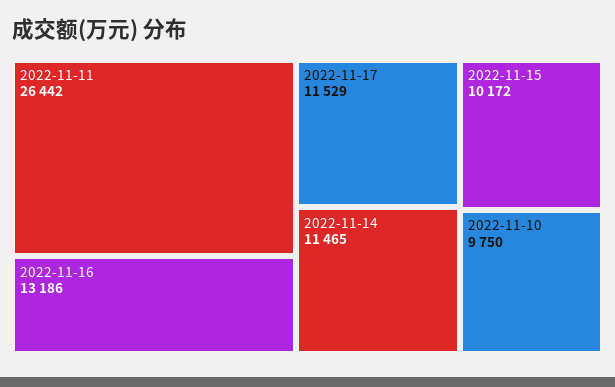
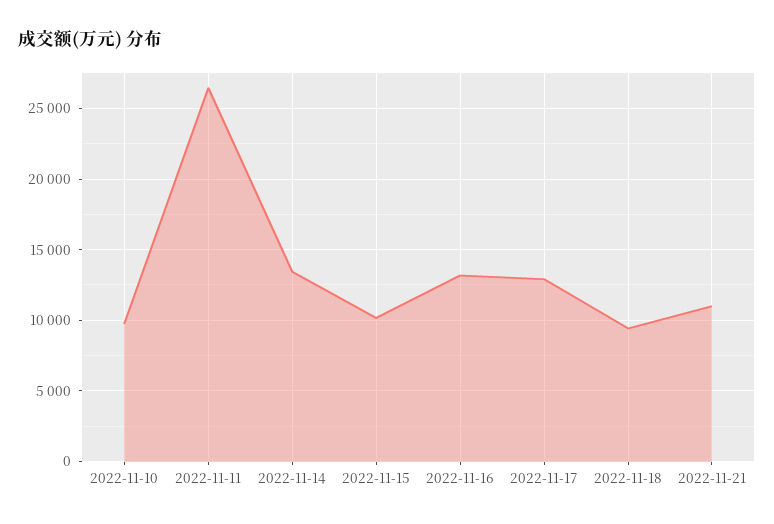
2022-11-17: 11529 -> 13000
2022-11-14: 11465 -> 13500
2022-11-18: none -> 9500
2022-11-21: none -> 11000

